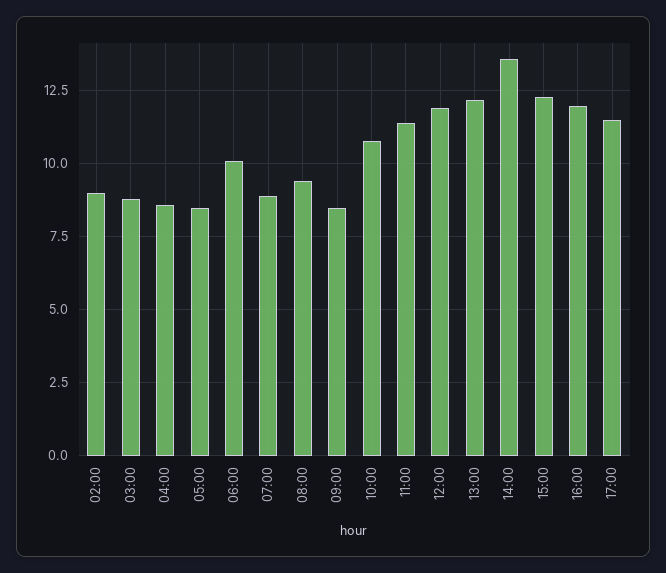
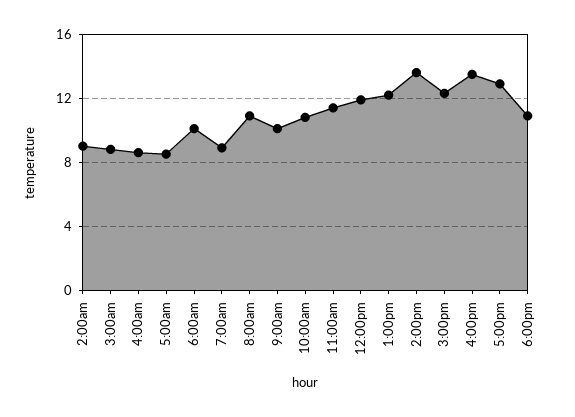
08:00: 9.5 -> 11
09:00: 8.5 -> 10
16:00: 12 -> 13.5
17:00: 11.5 -> 13
6:00pm: none -> 11

